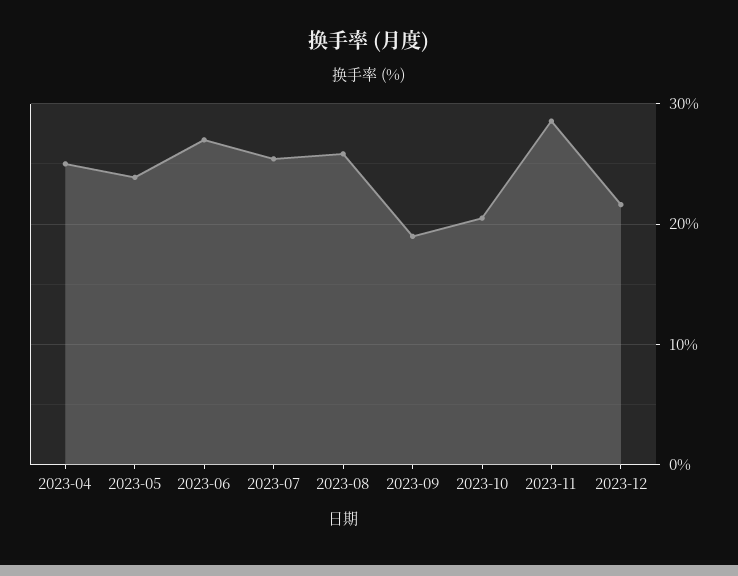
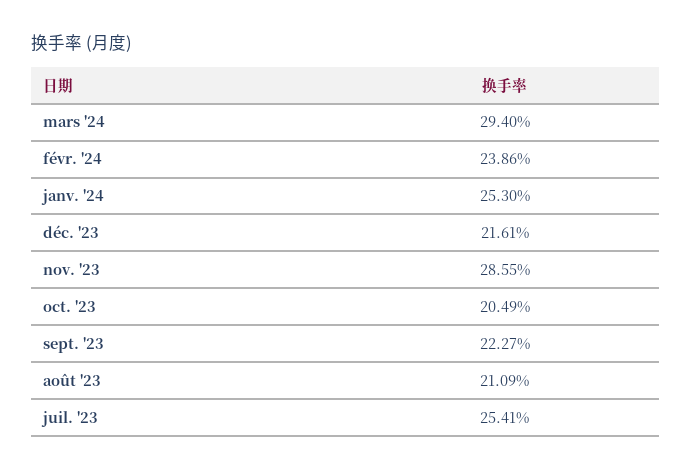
2023-04: 25 -> none
2023-05: 24 -> none
2023-06: 27 -> none
2023-08: 26 -> 21.09
2023-09: 19 -> 22.27
mars '24: none -> 29.4
févr. '24: none -> 23.86
janv. '24: none -> 25.3

